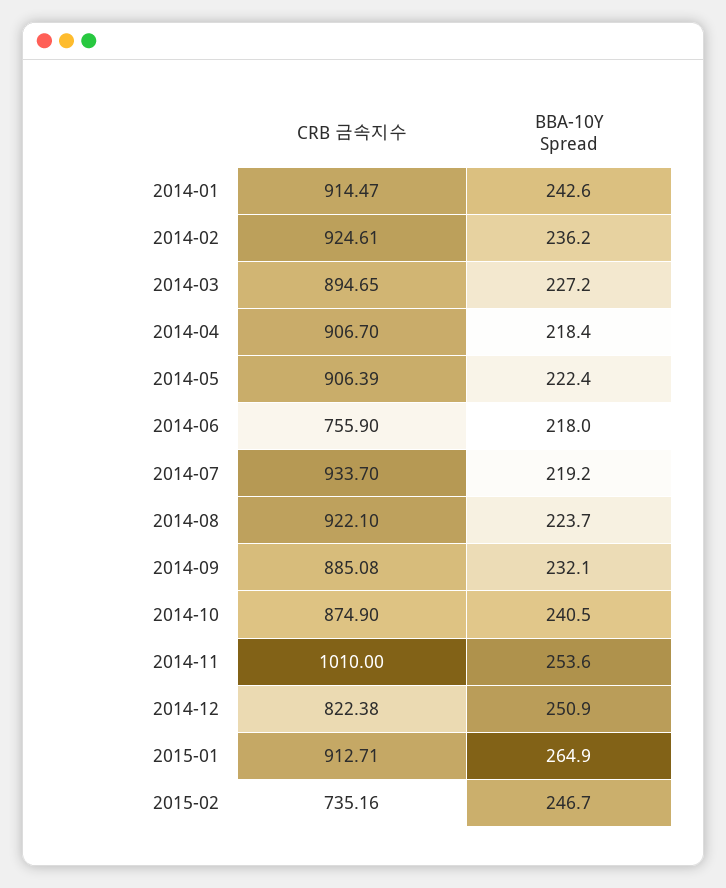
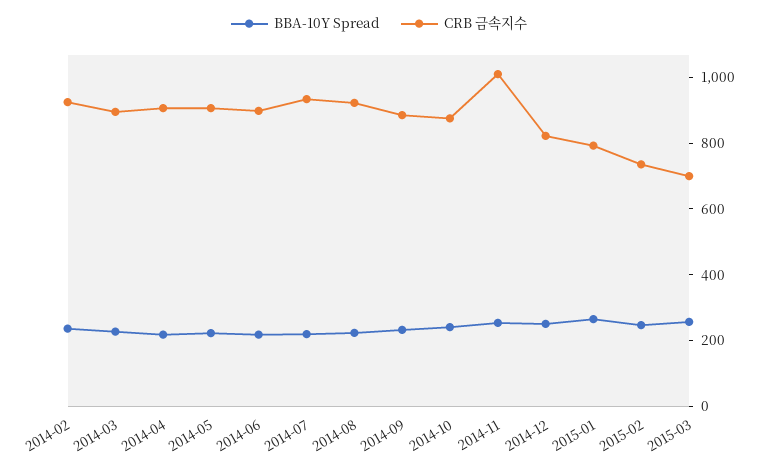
CRB 금속지수, 2014-01: 914.47 -> none
BBA-10Y Spread, 2014-01: 242.6 -> none
CRB 금속지수, 2014-06: 755.9 -> 900
CRB 금속지수, 2015-01: 912.71 -> 800
BBA-10Y Spread, 2015-03: none -> 250
CRB 금속지수, 2015-03: none -> 700

